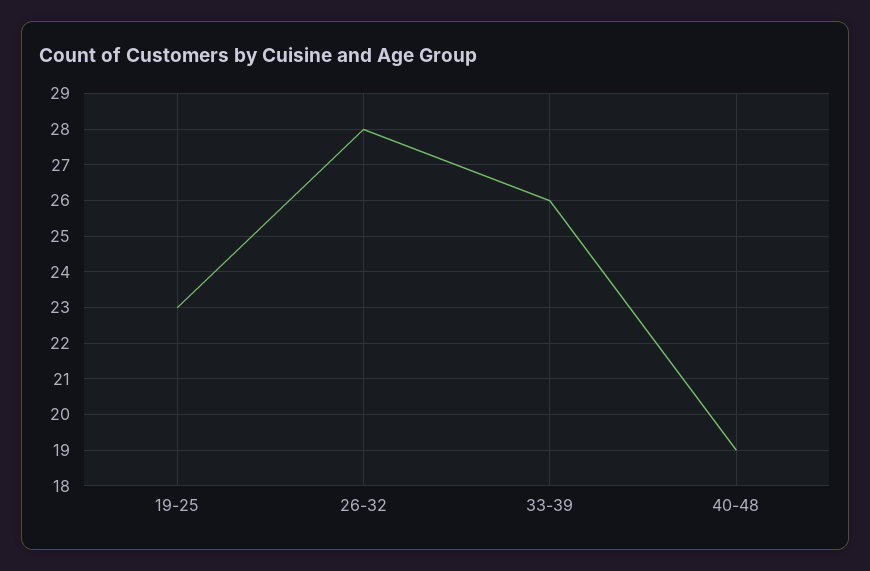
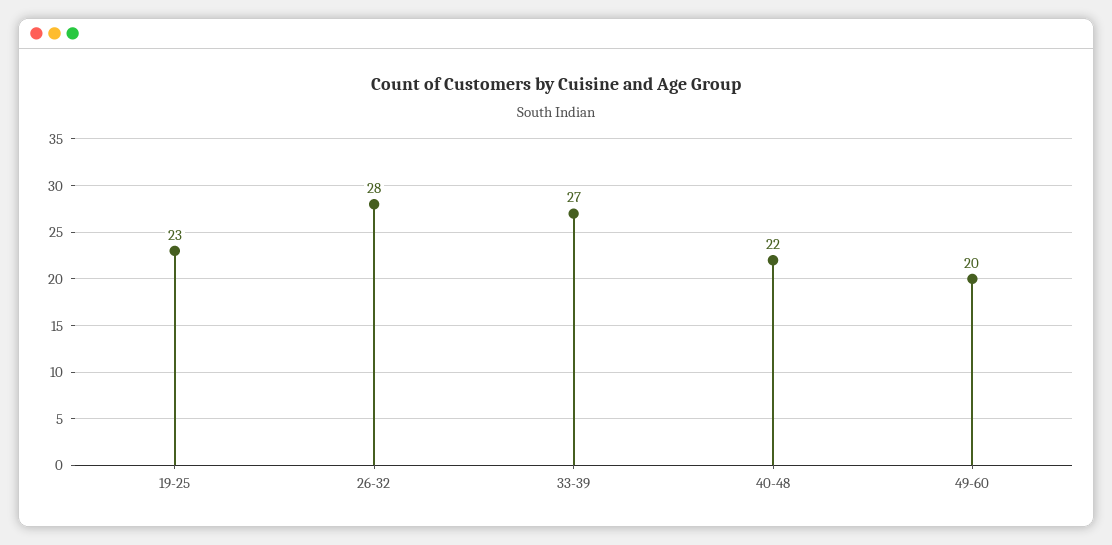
33-39: 26 -> 27
40-48: 19 -> 22
49-60: none -> 20

